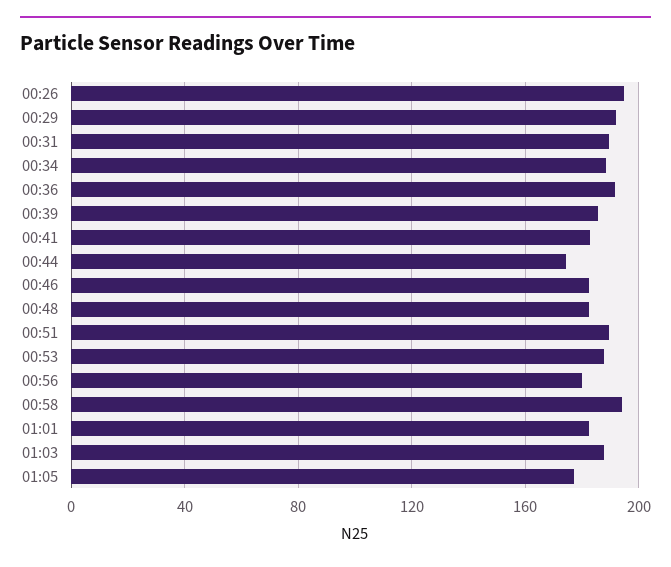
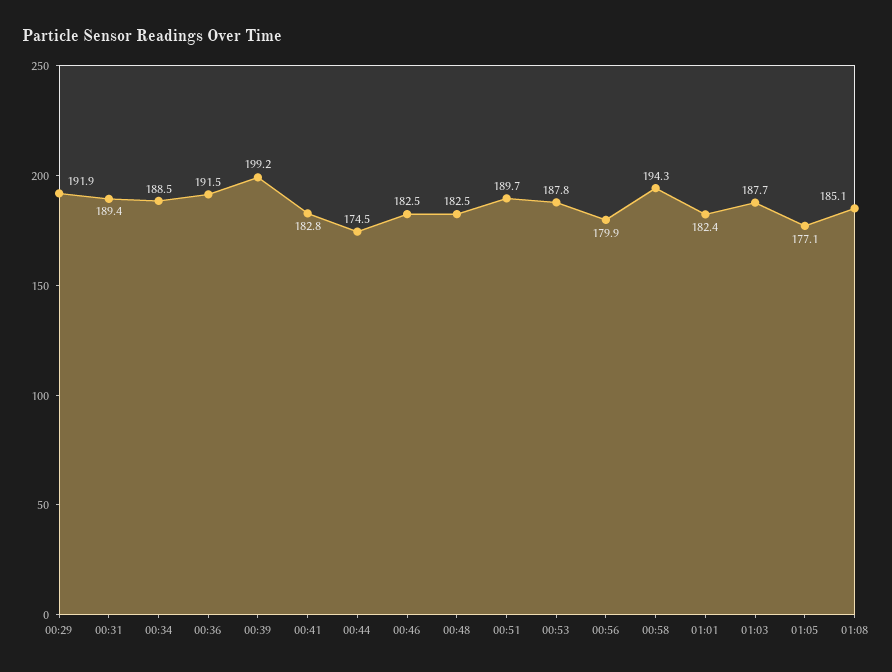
00:26: 195 -> none
00:39: 185 -> 199.2
01:08: none -> 185.1

